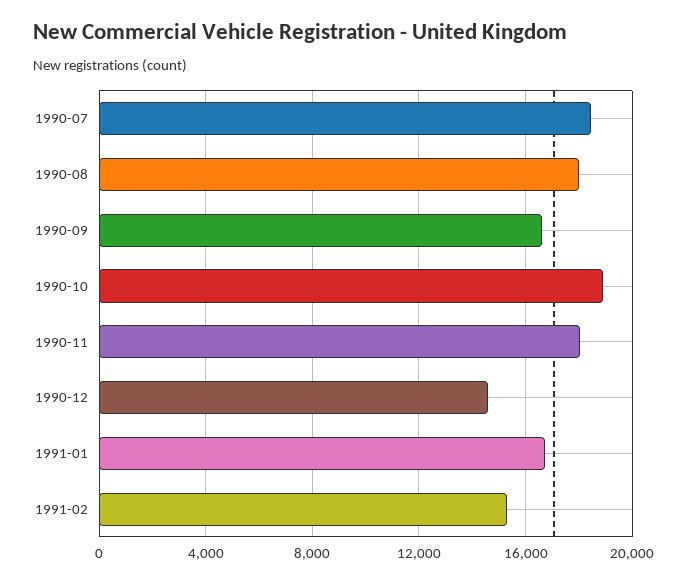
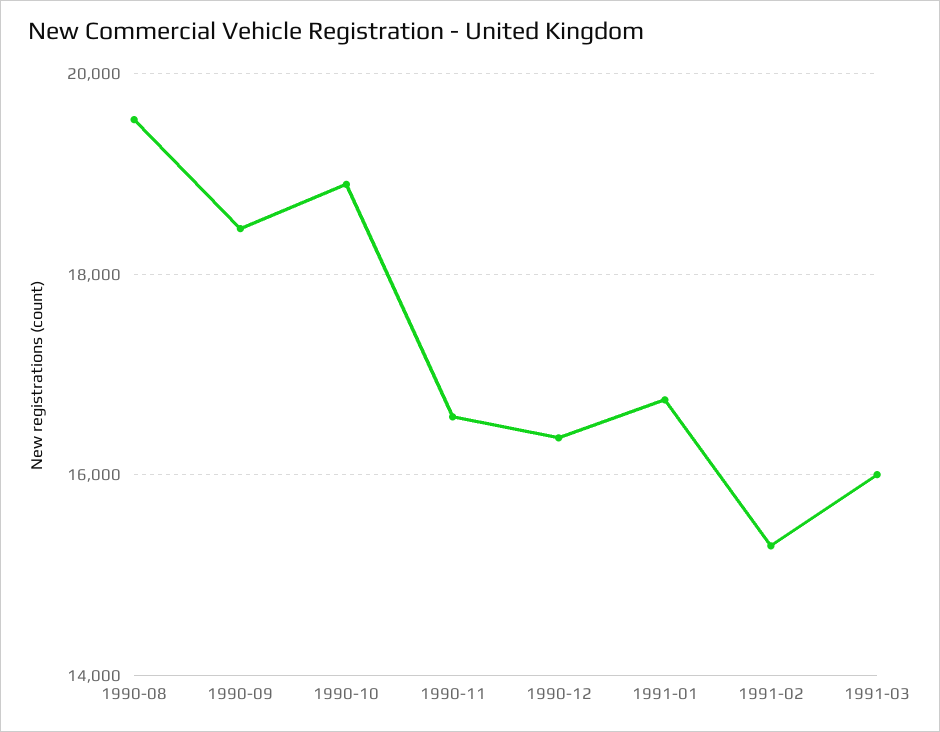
1990-07: 18500 -> none
1990-08: 18000 -> 19600
1990-09: 16500 -> 18400
1990-11: 18000 -> 16600
1990-12: 14500 -> 16400
1991-03: none -> 16000

